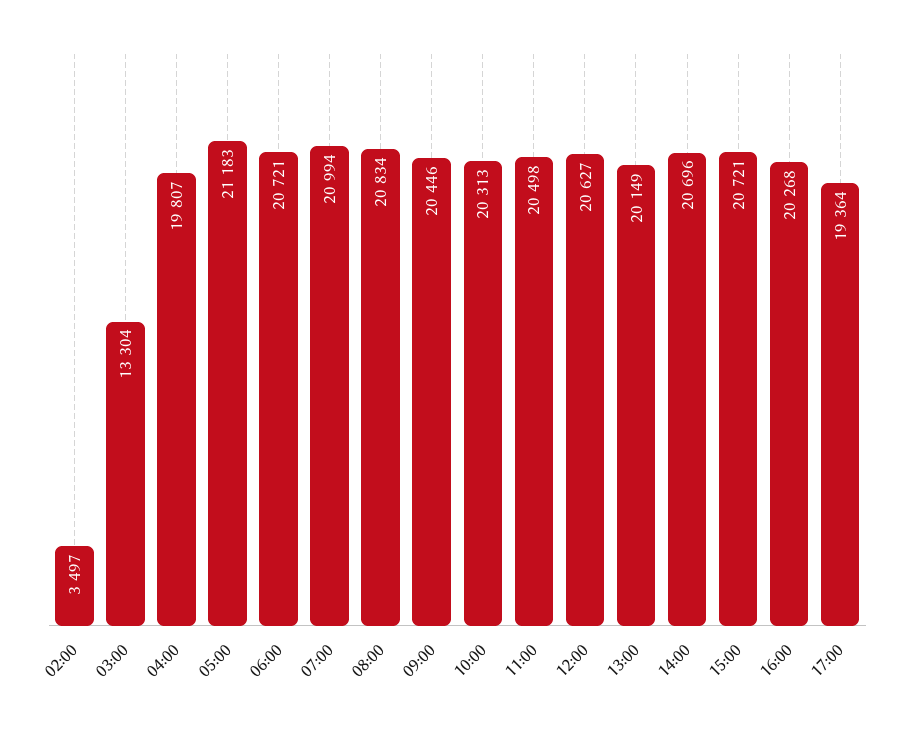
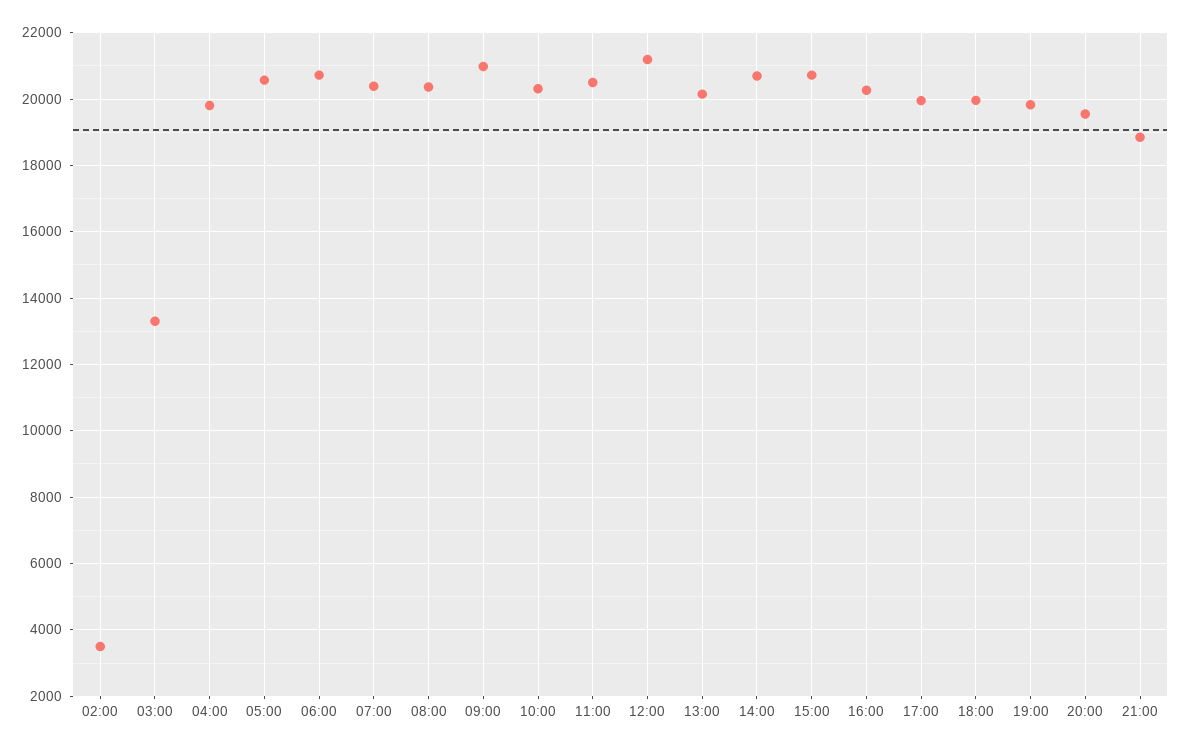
05:00: 21183 -> 20600
07:00: 20994 -> 20400
08:00: 20834 -> 20400
09:00: 20446 -> 21000
12:00: 20627 -> 21200
17:00: 19364 -> 20000
18:00: none -> 20000
19:00: none -> 19800
20:00: none -> 19600
21:00: none -> 18800

